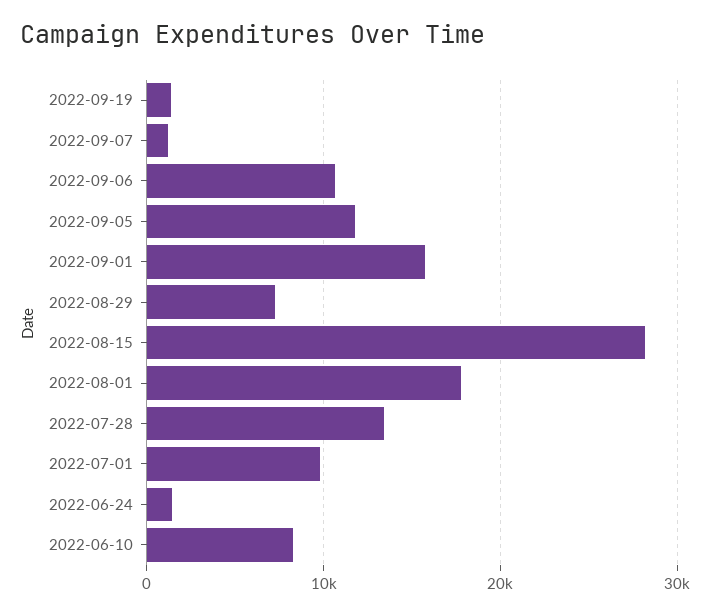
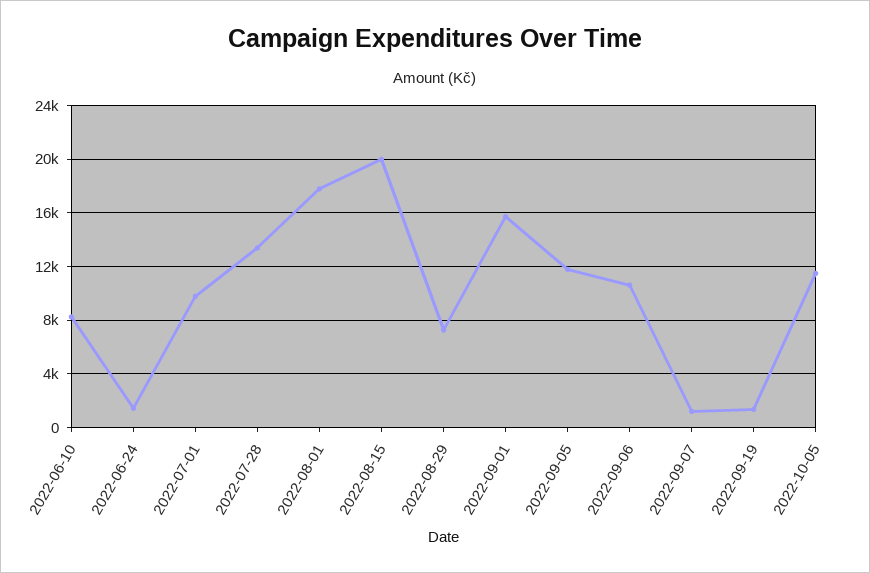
2022-08-15: 28000 -> 20000
2022-10-05: none -> 11500

